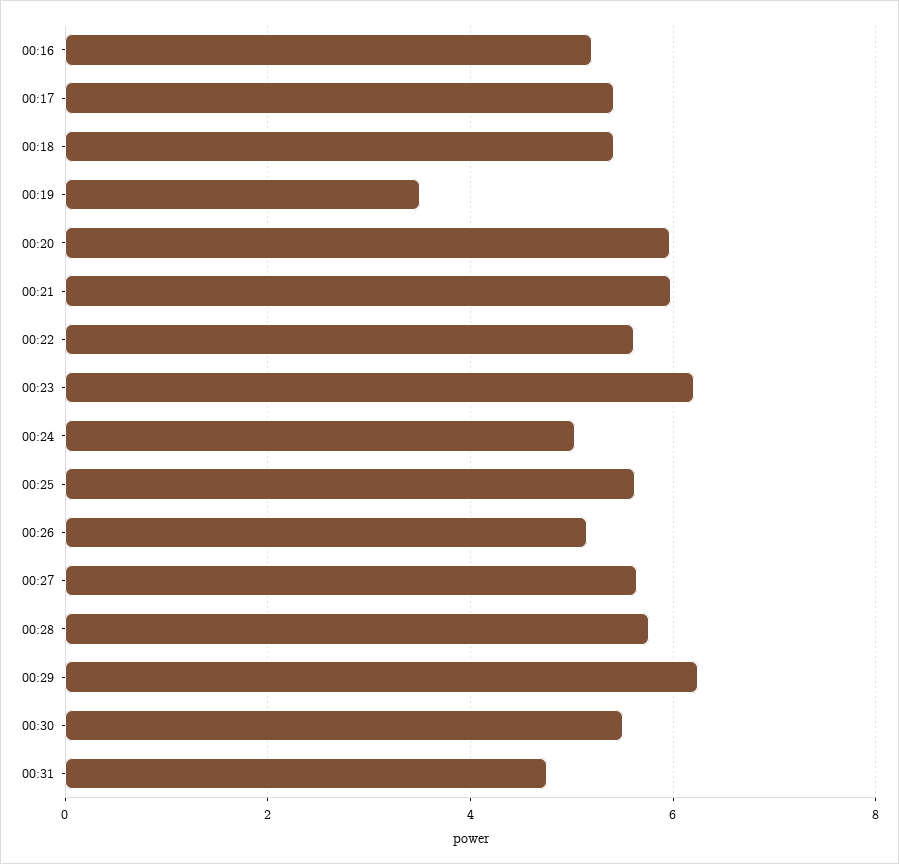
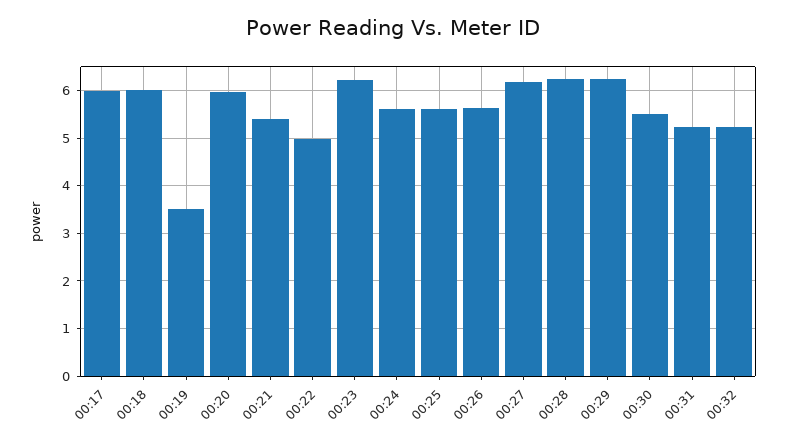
00:16: 5.2 -> none
00:17: 5.4 -> 6
00:18: 5.4 -> 6
00:21: 6 -> 5.4
00:22: 5.6 -> 5
00:24: 5 -> 5.6
00:26: 5.2 -> 5.6
00:27: 5.6 -> 6.2
00:28: 5.8 -> 6.2
00:31: 4.8 -> 5.2
00:32: none -> 5.2

